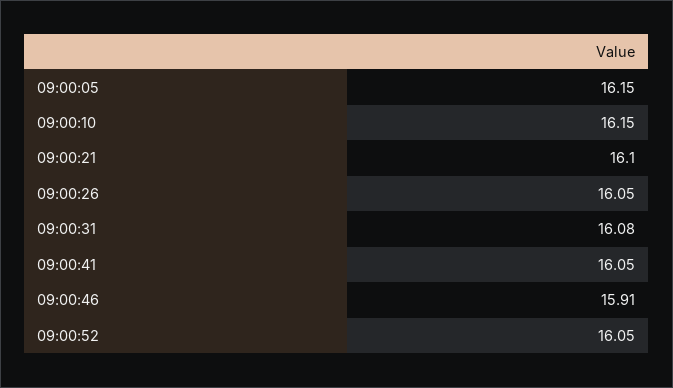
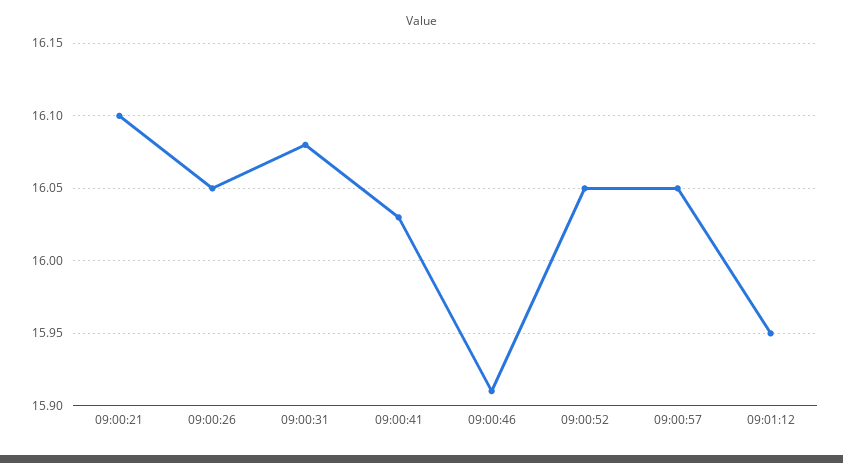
09:00:05: 16.15 -> none
09:00:10: 16.15 -> none
09:00:41: 16.05 -> 16.03
09:00:57: none -> 16.05
09:01:12: none -> 15.95

